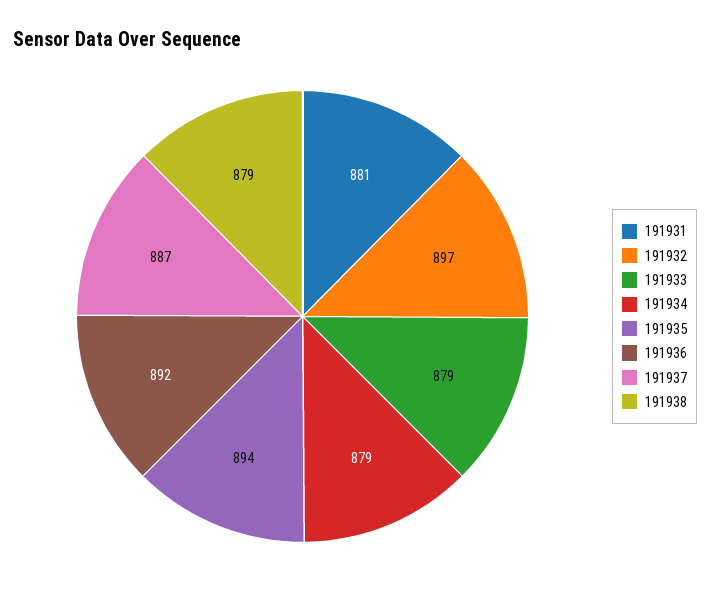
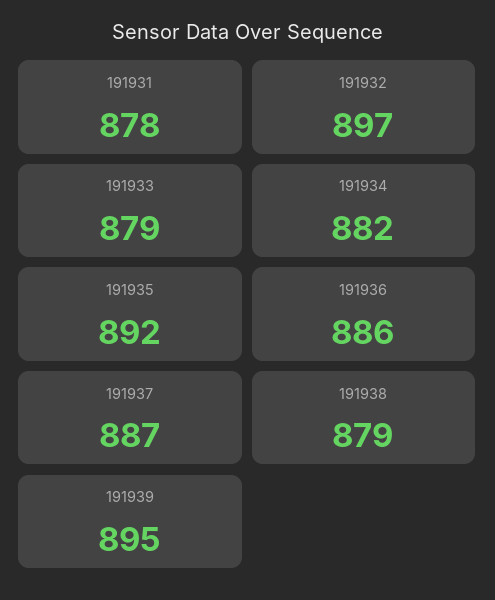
191931: 881 -> 878
191934: 879 -> 882
191935: 894 -> 892
191936: 892 -> 886
191939: none -> 895

